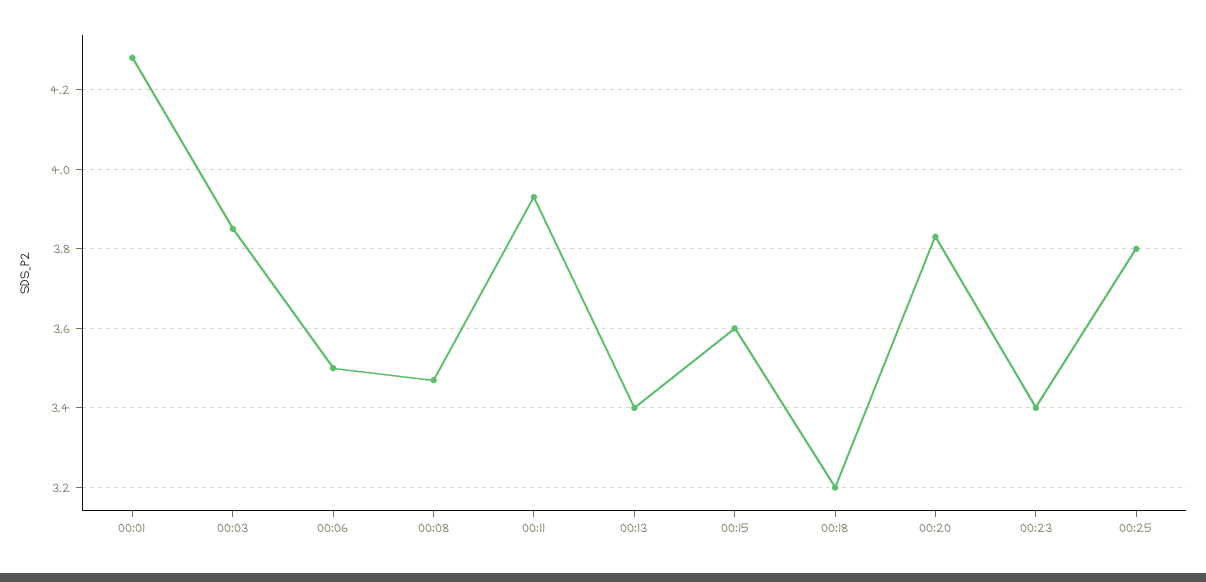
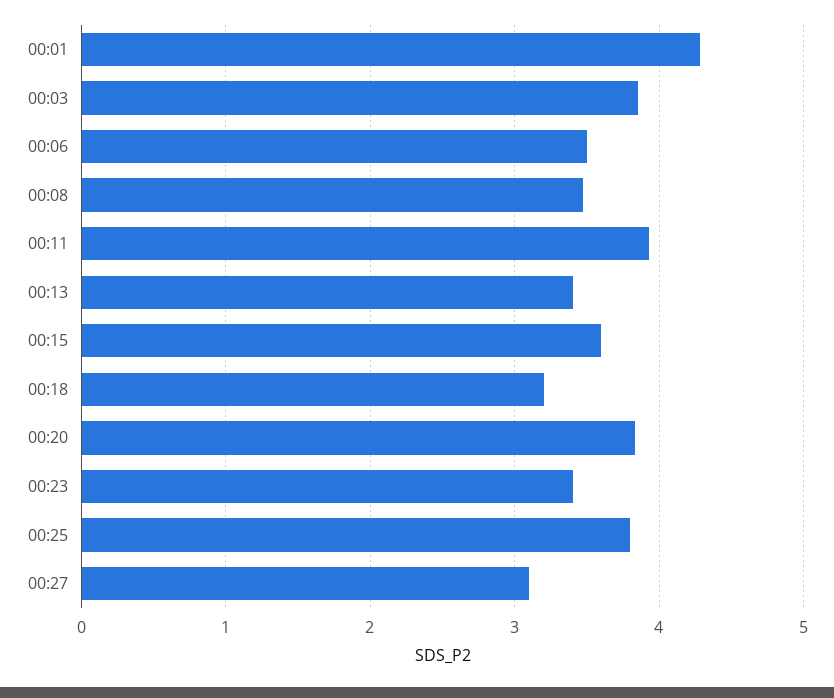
00:27: none -> 3.1

